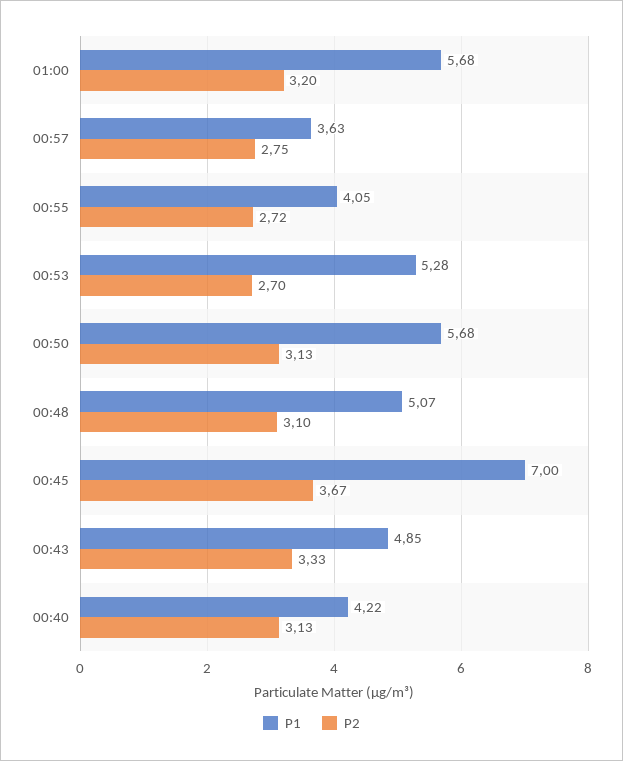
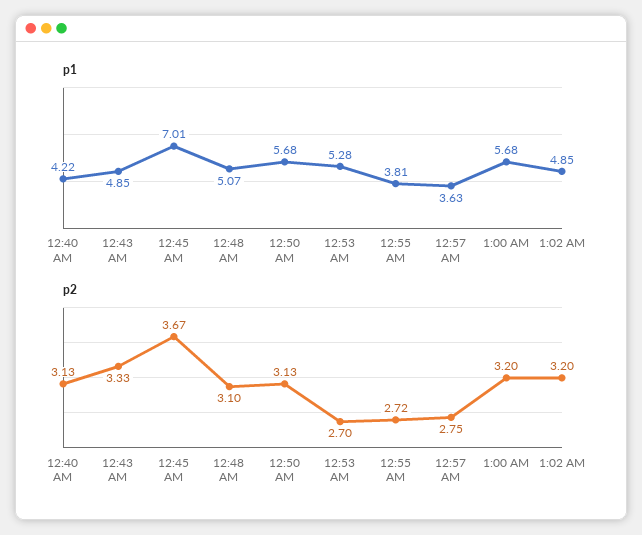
P1, 00:55: 4.05 -> 3.81
P1, 00:45: 7 -> 7.01
P1, 1:02 AM: none -> 4.85
P2, 1:02 AM: none -> 3.2

